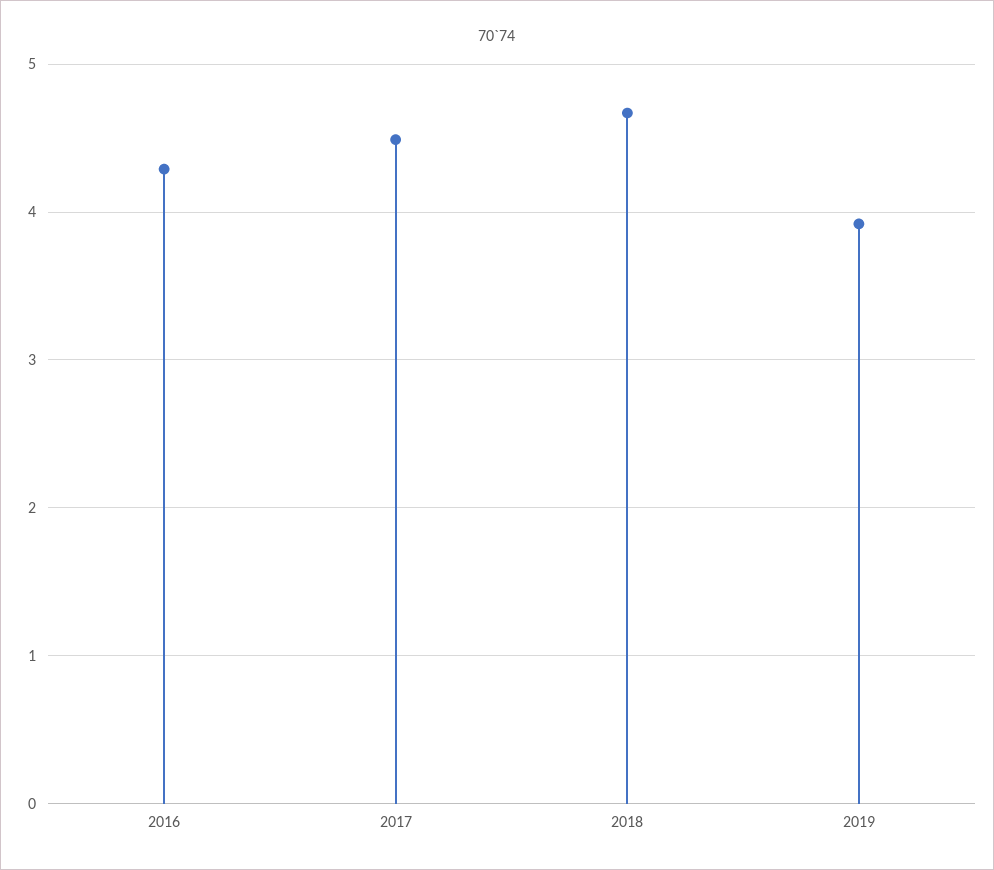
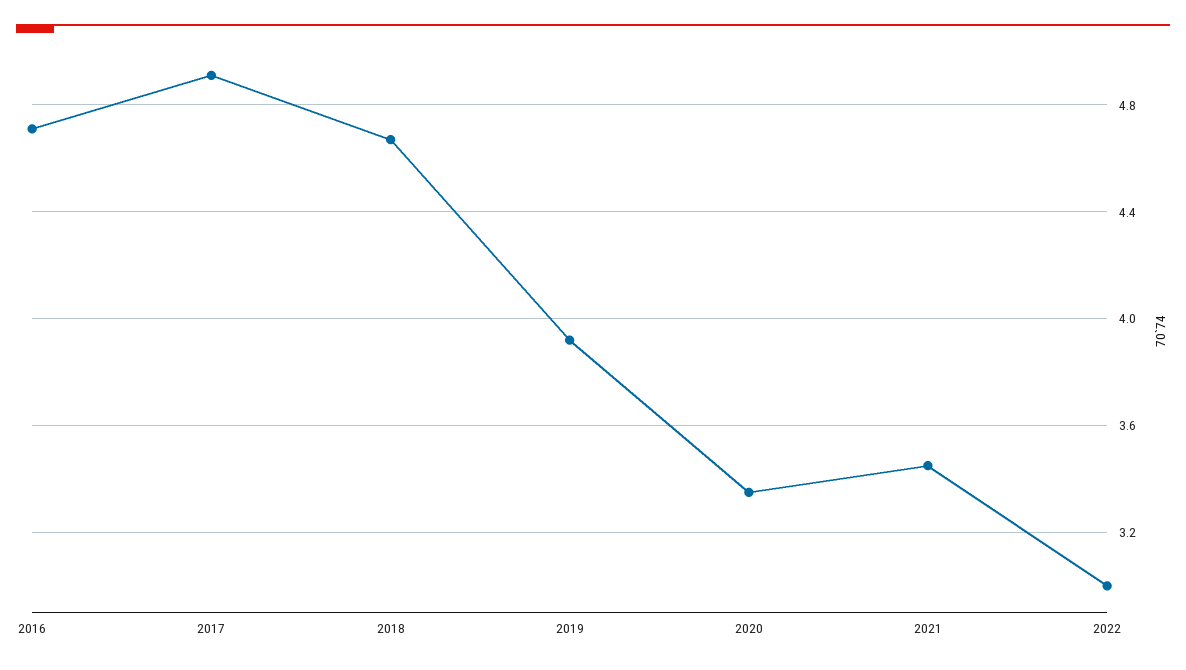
2016: 4.3 -> 4.7
2017: 4.5 -> 4.9
2020: none -> 3.35
2021: none -> 3.45
2022: none -> 3

